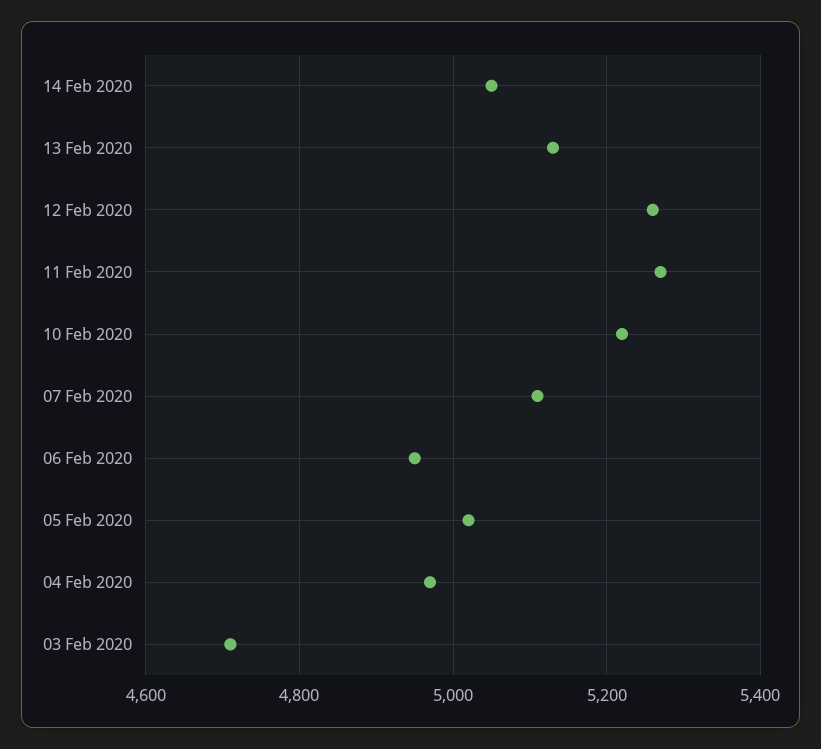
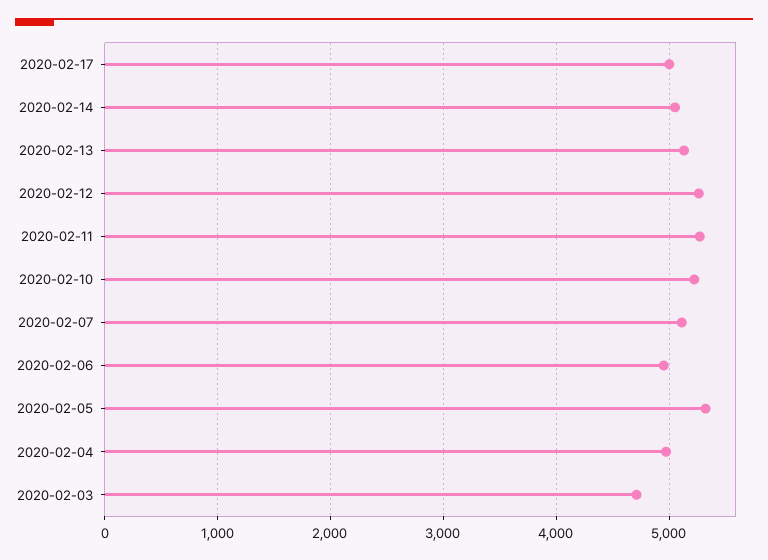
05 Feb 2020: 5020 -> 5300
2020-02-17: none -> 5000

